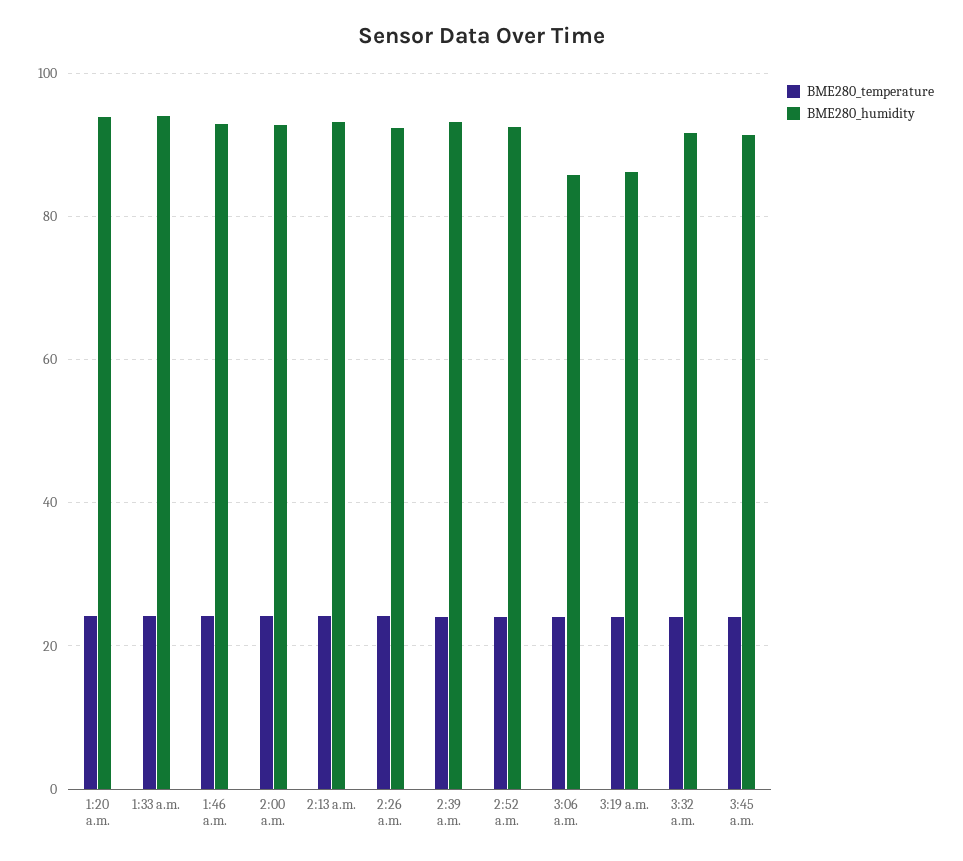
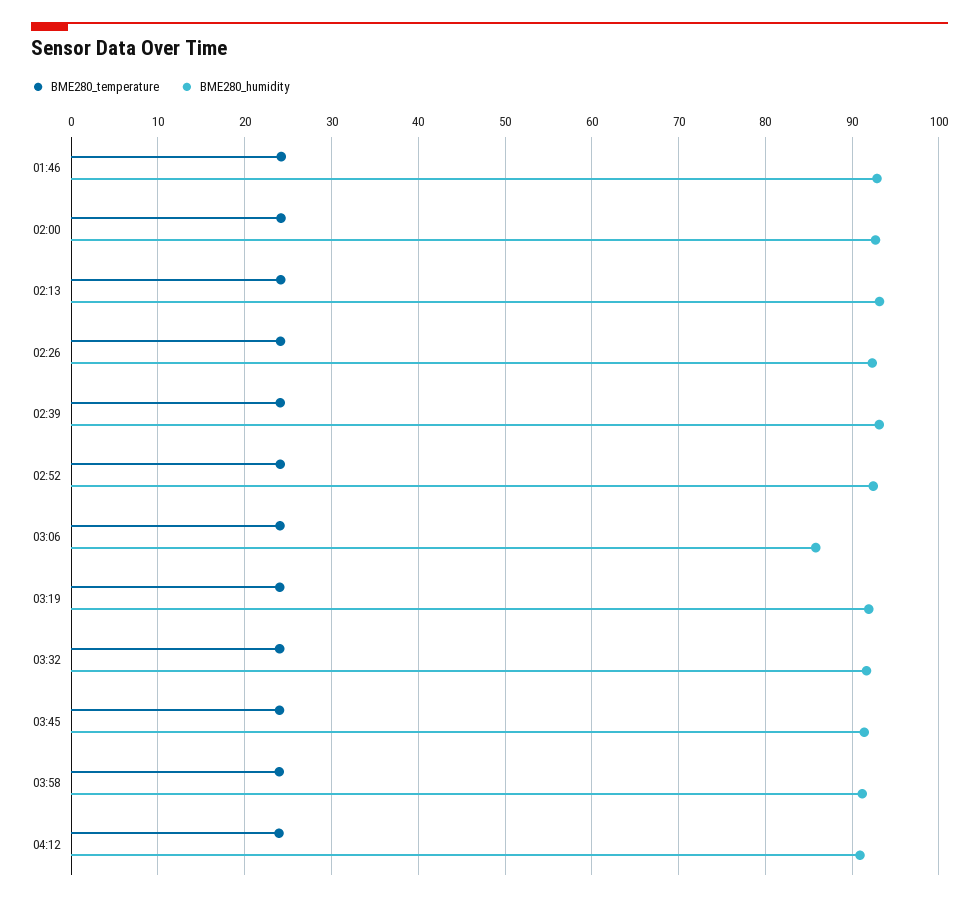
BME280_temperature, 1:20 a.m.: 24 -> none
BME280_humidity, 1:20 a.m.: 94 -> none
BME280_temperature, 1:33 a.m.: 24 -> none
BME280_humidity, 1:33 a.m.: 94 -> none
BME280_humidity, 3:19 a.m.: 86 -> 92
BME280_temperature, 03:58: none -> 24
BME280_humidity, 03:58: none -> 91
BME280_temperature, 04:12: none -> 24
BME280_humidity, 04:12: none -> 91

